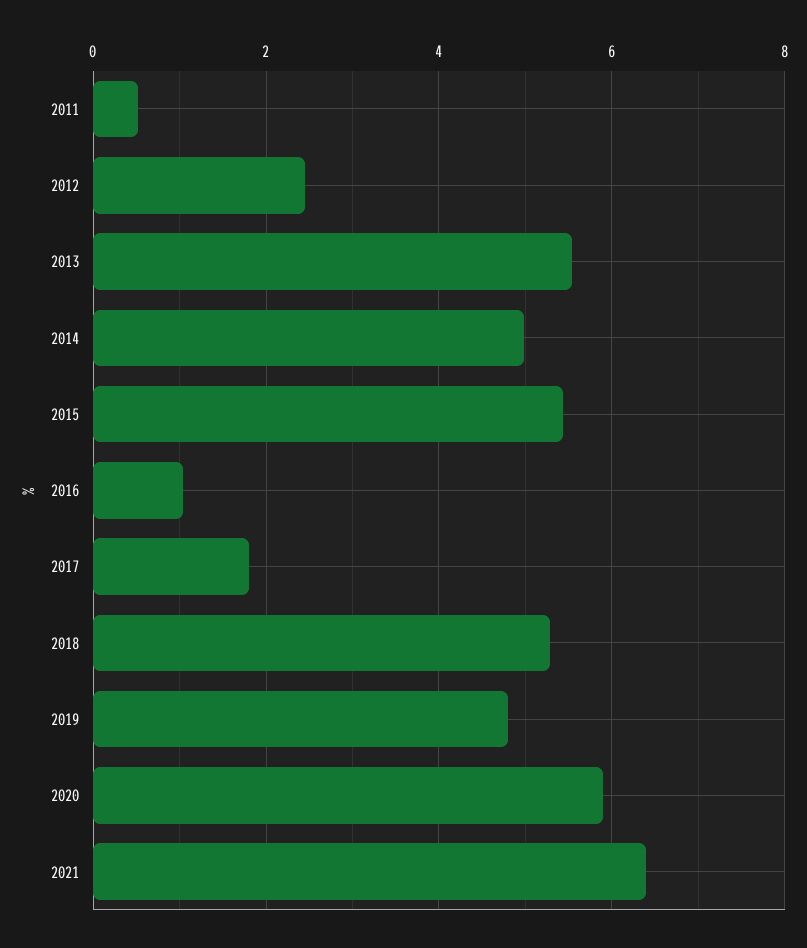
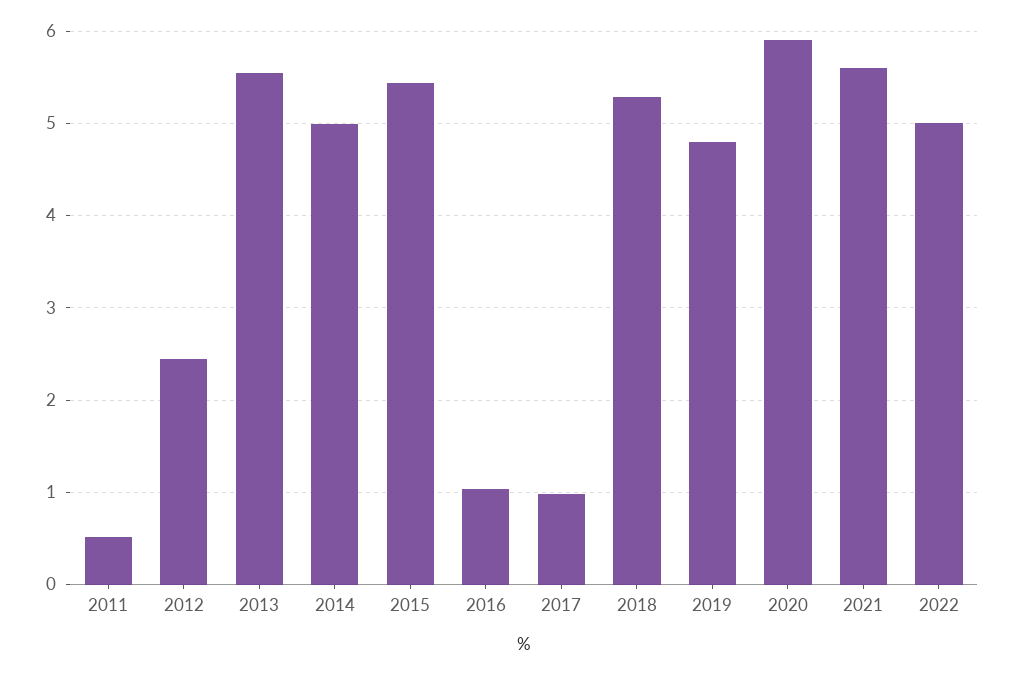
2017: 1.8 -> 1
2021: 6.4 -> 5.6
2022: none -> 5

